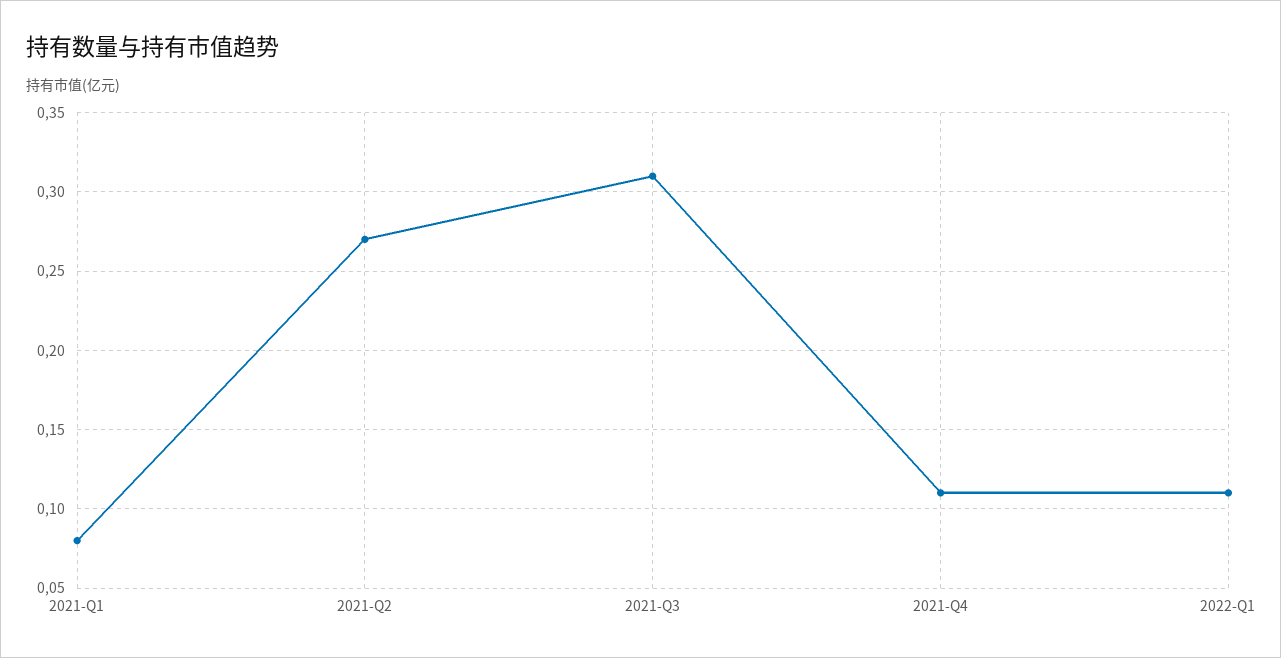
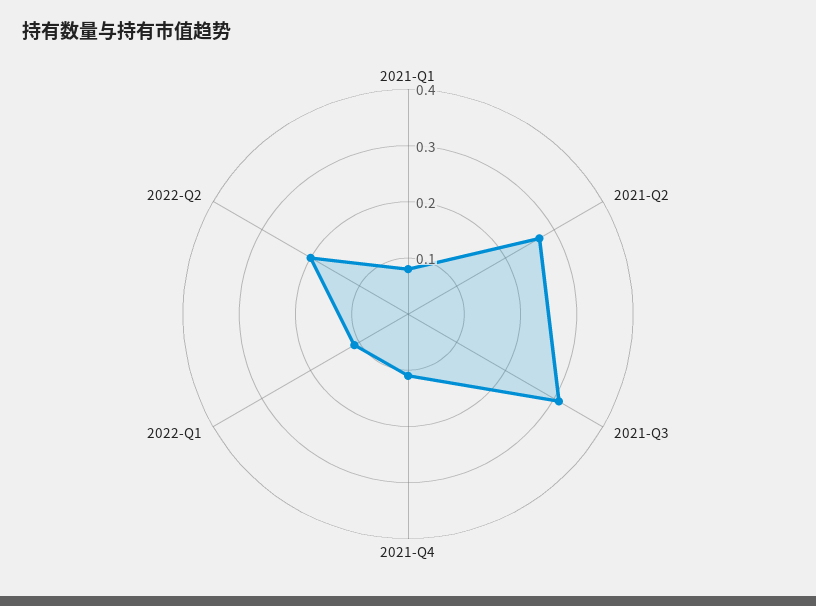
2022-Q2: none -> 0.2

